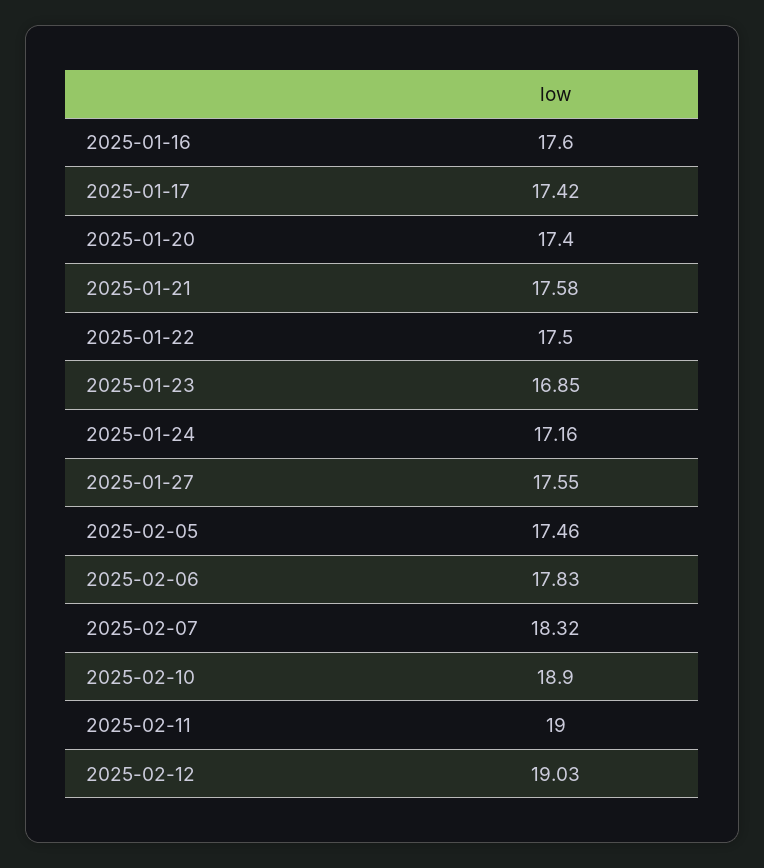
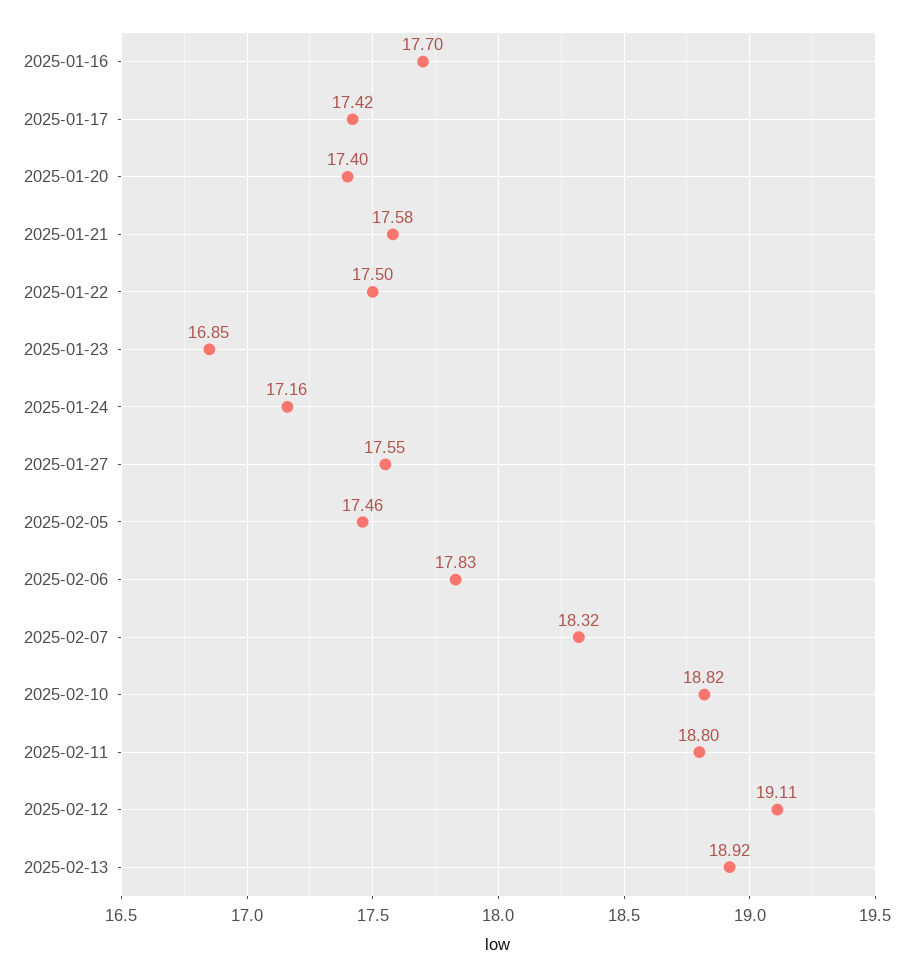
2025-01-16: 17.6 -> 17.7
2025-02-10: 18.9 -> 18.82
2025-02-11: 19 -> 18.8
2025-02-12: 19.03 -> 19.11
2025-02-13: none -> 18.92

